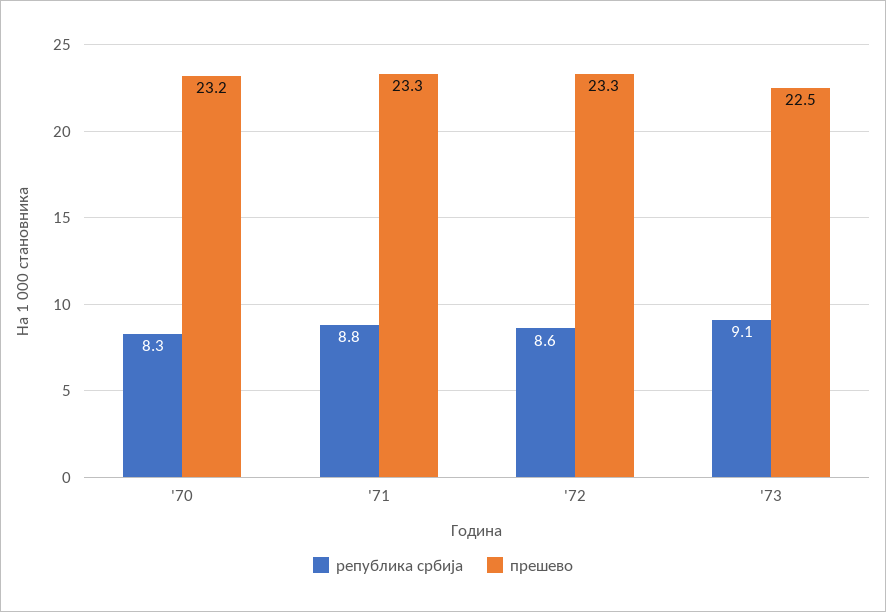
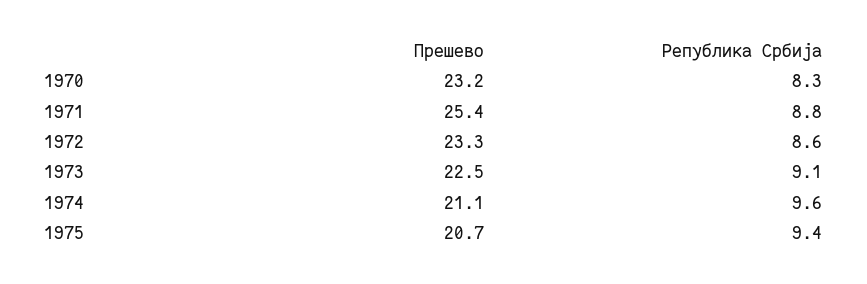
прешево, '71: 23.3 -> 25.4
прешево, 1974: none -> 21.1
република србија, 1974: none -> 9.6
прешево, 1975: none -> 20.7
република србија, 1975: none -> 9.4

